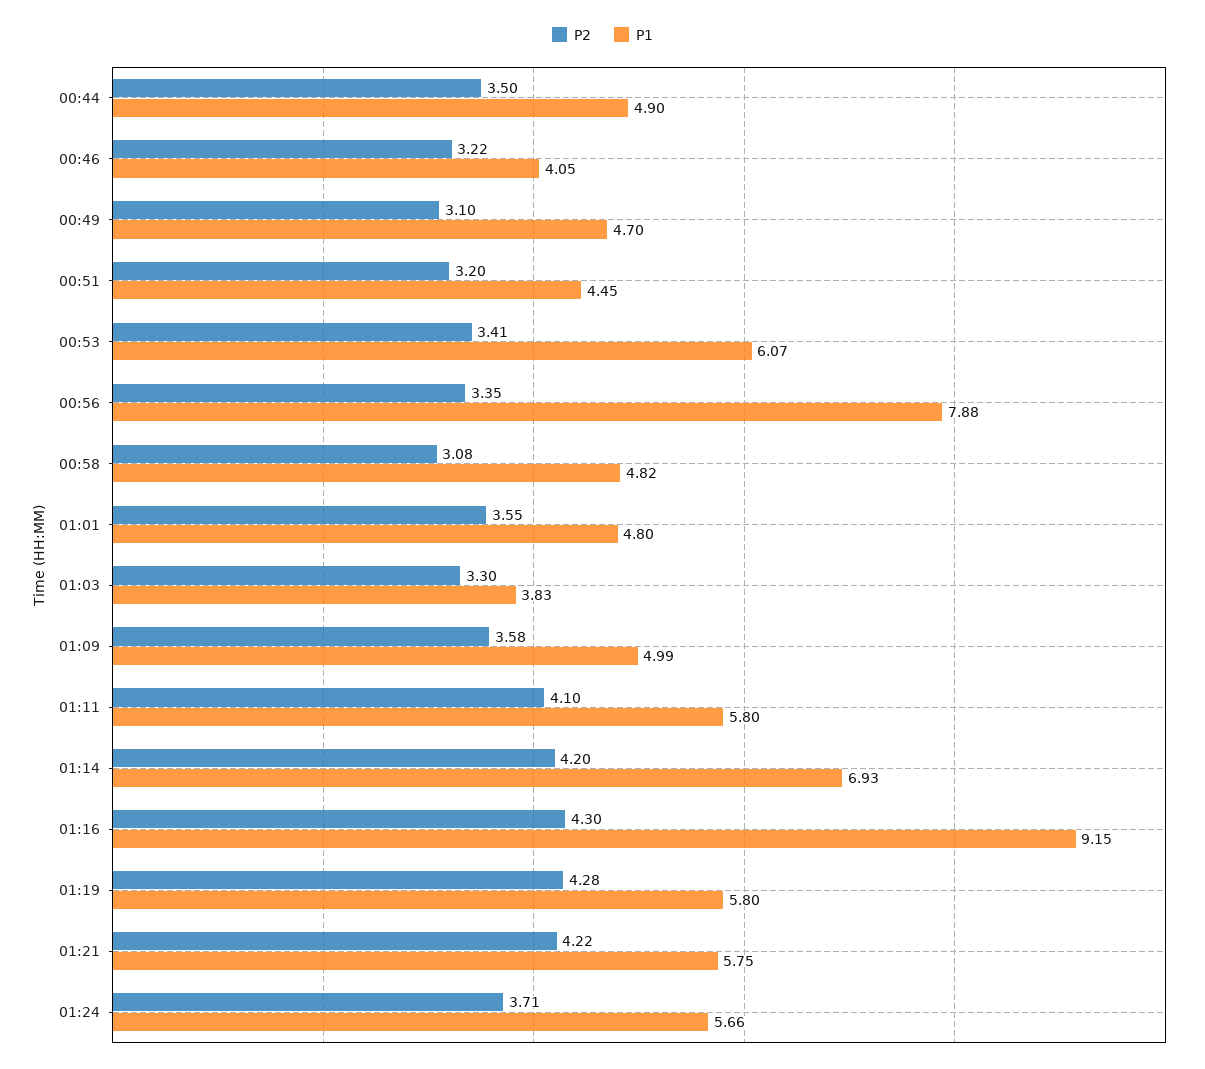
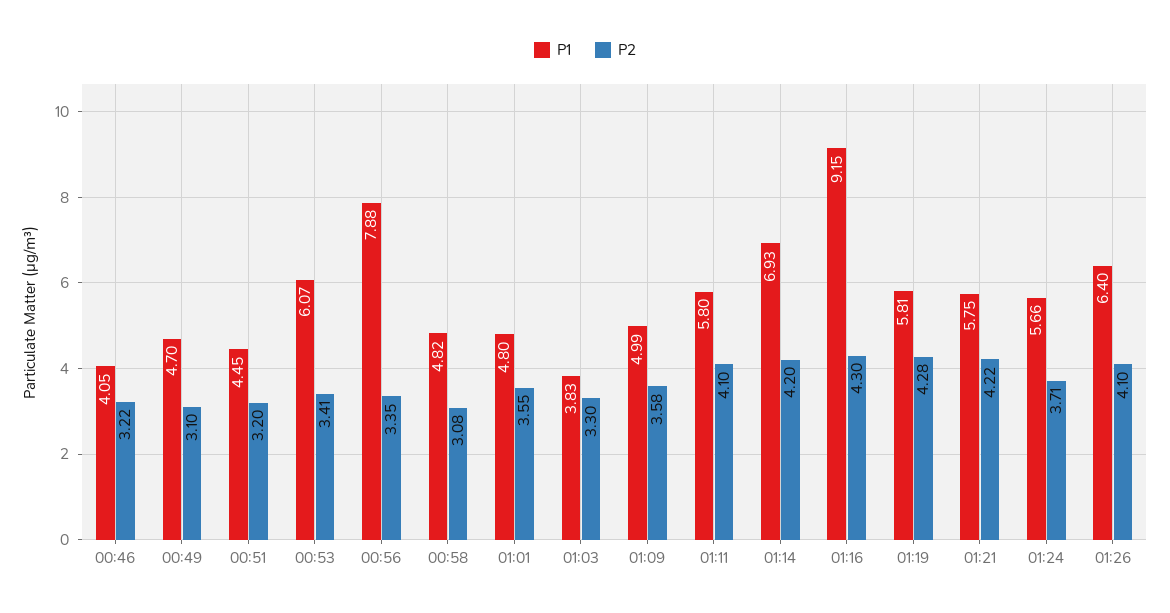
P2, 00:44: 3.5 -> none
P1, 00:44: 4.9 -> none
P1, 01:19: 5.8 -> 5.81
P1, 01:26: none -> 6.4
P2, 01:26: none -> 4.1

